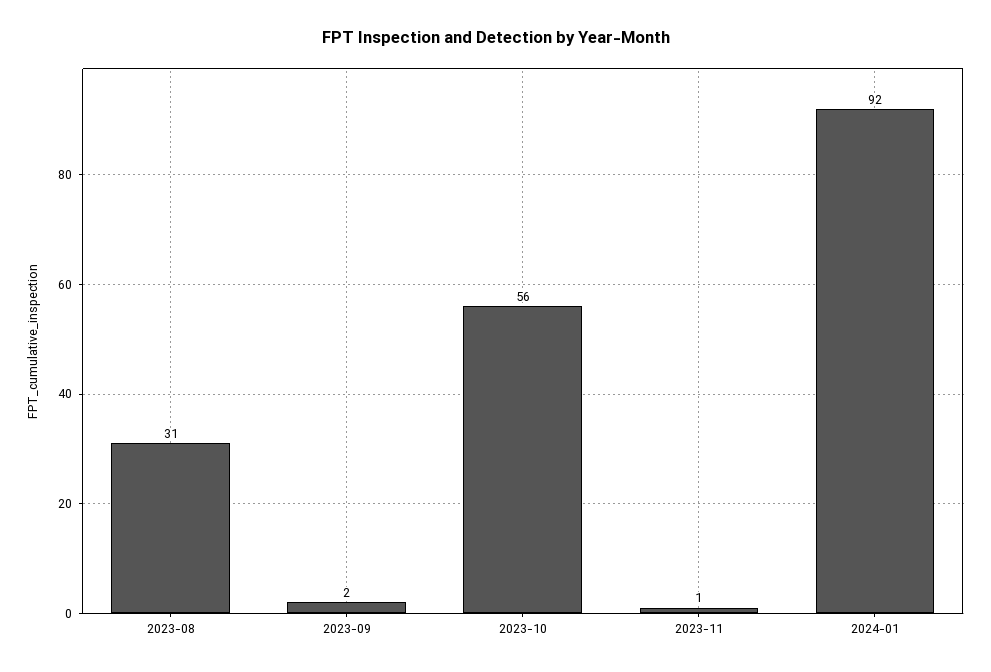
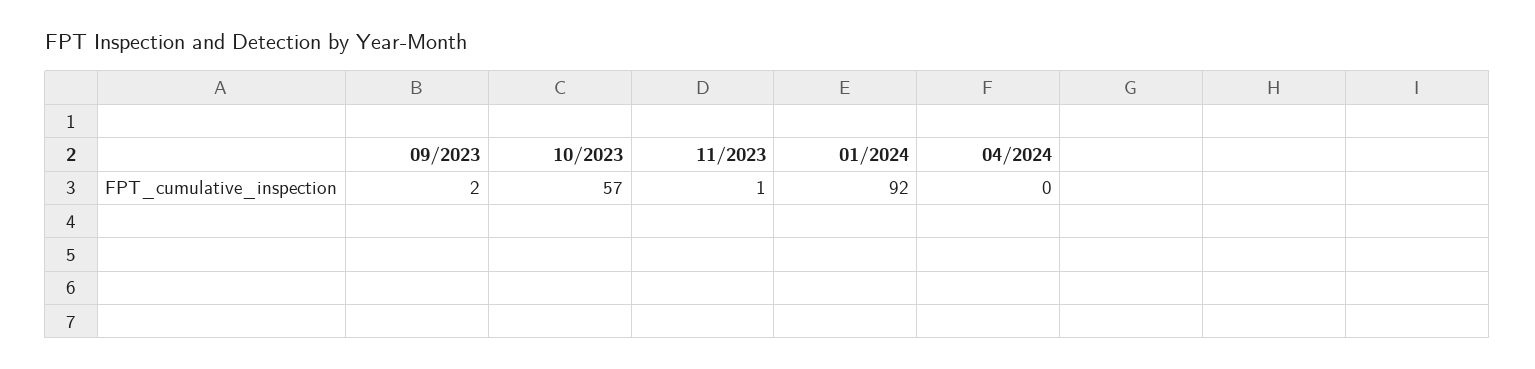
2023-08: 31 -> none
2023-10: 56 -> 57
04/2024: none -> 0

